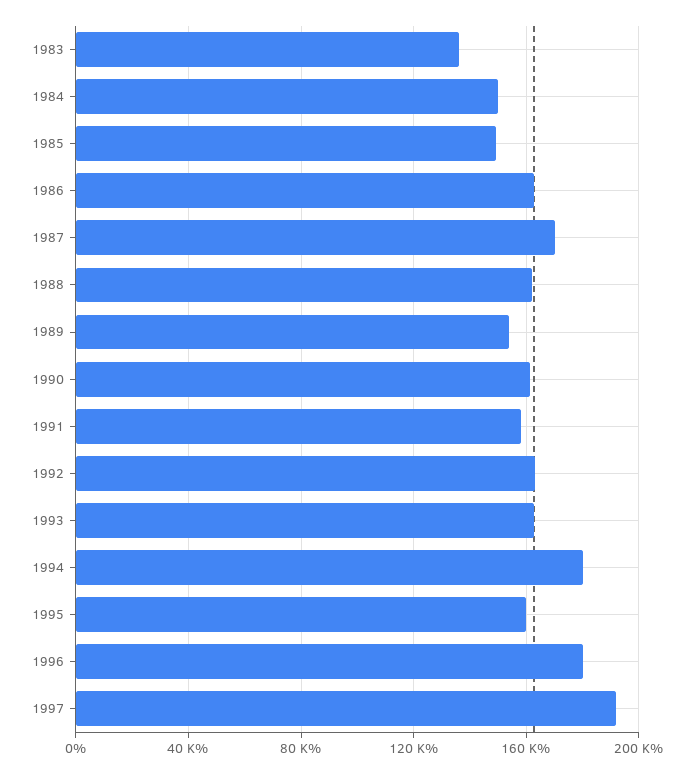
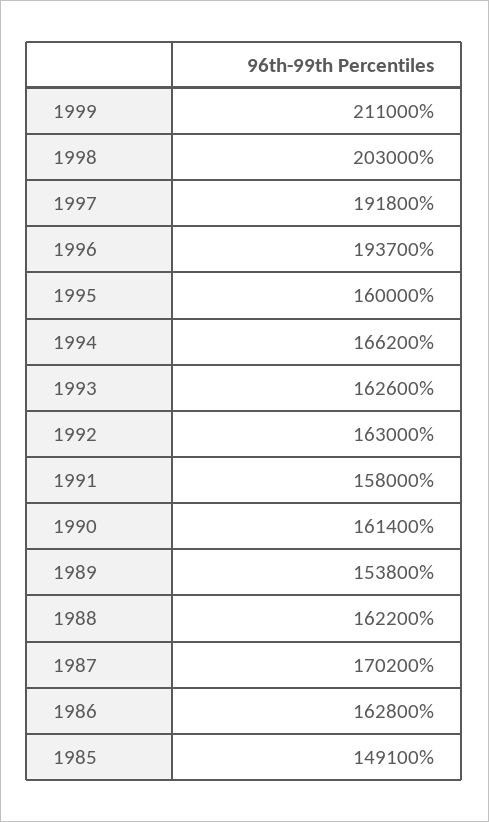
1983: 135000 -> none
1984: 150000 -> none
1994: 180000 -> 166200
1996: 180000 -> 193700
1999: none -> 211000
1998: none -> 203000

